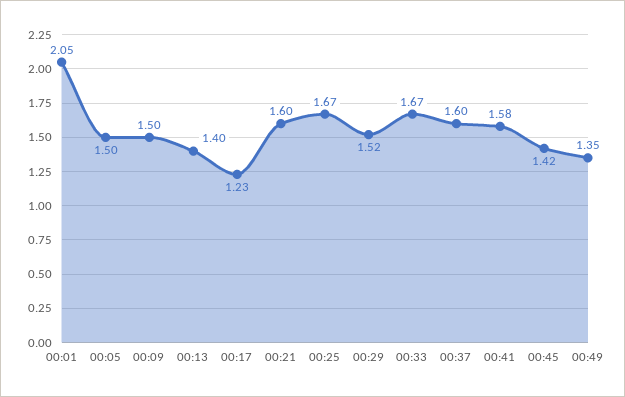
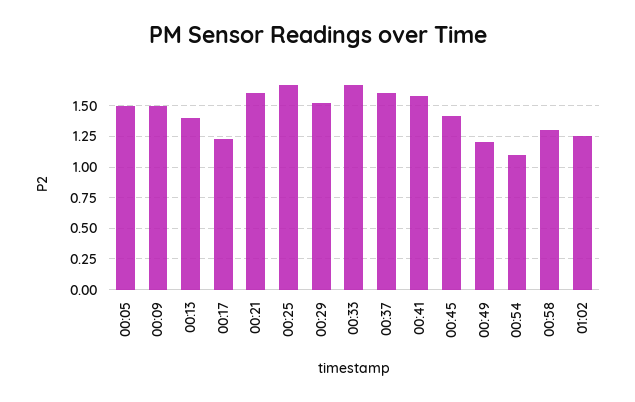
00:01: 2.05 -> none
00:49: 1.35 -> 1.2
00:54: none -> 1.1
00:58: none -> 1.3
01:02: none -> 1.25

